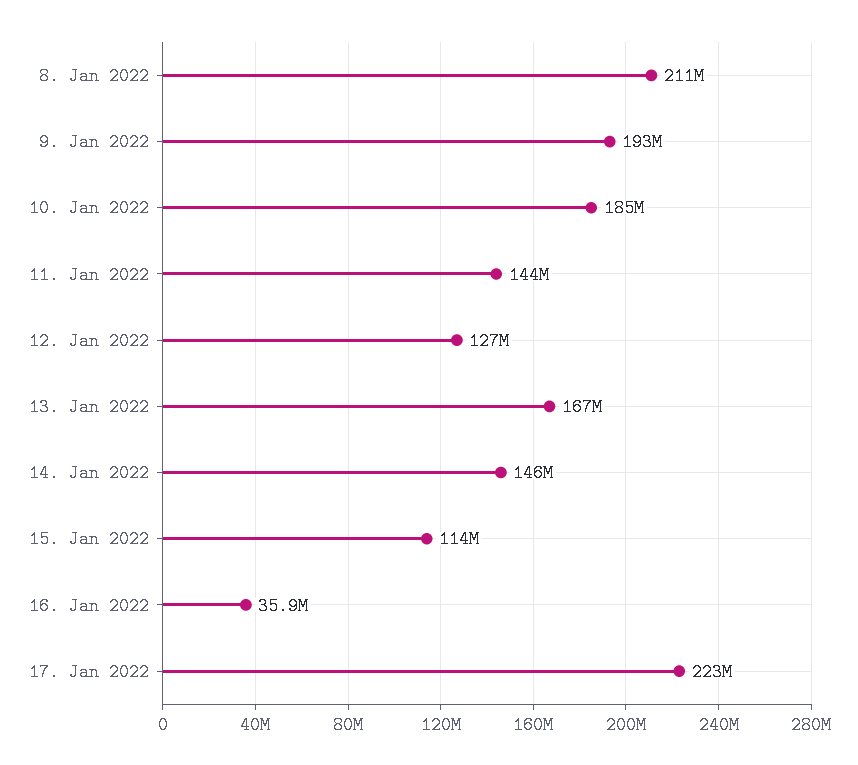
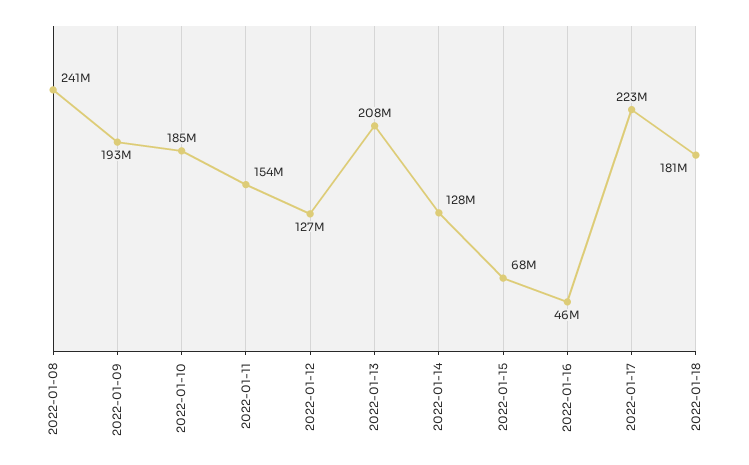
8. Jan 2022: 211000000 -> 241000000
11. Jan 2022: 144000000 -> 154000000
13. Jan 2022: 167000000 -> 208000000
14. Jan 2022: 146000000 -> 128000000
15. Jan 2022: 114000000 -> 68000000
16. Jan 2022: 35900000 -> 46000000
2022-01-18: none -> 181000000

